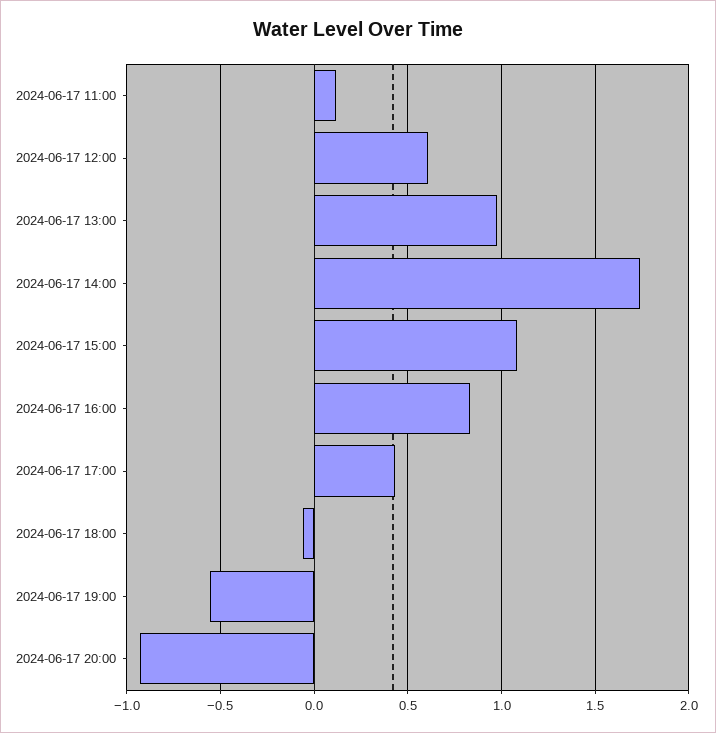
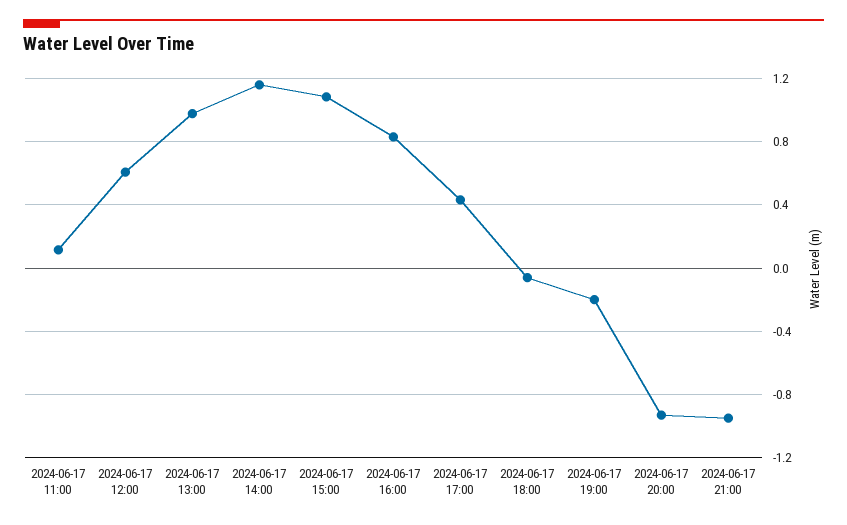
2024-06-17 14:00: 1.75 -> 1.15
2024-06-17 19:00: -0.55 -> -0.2
2024-06-17 21:00: none -> -0.95

